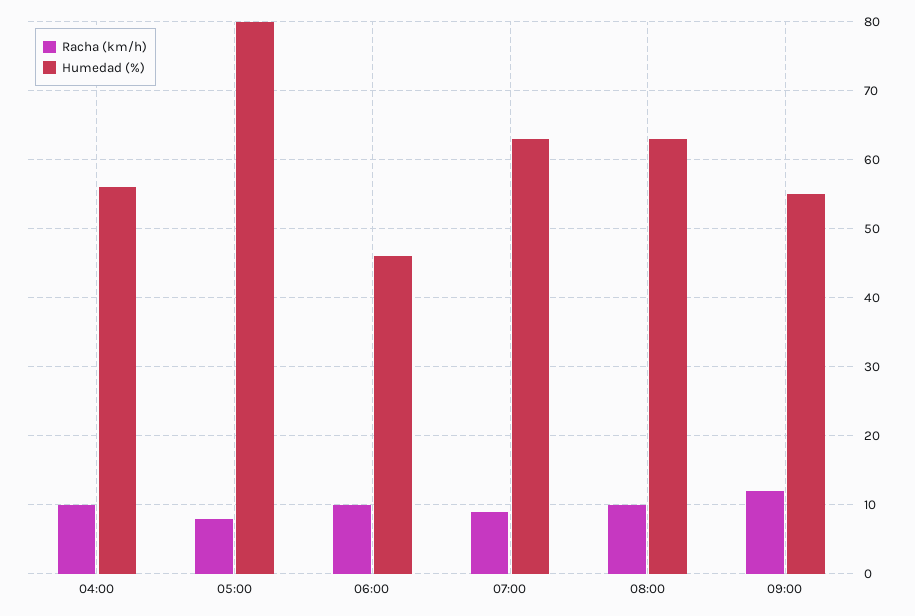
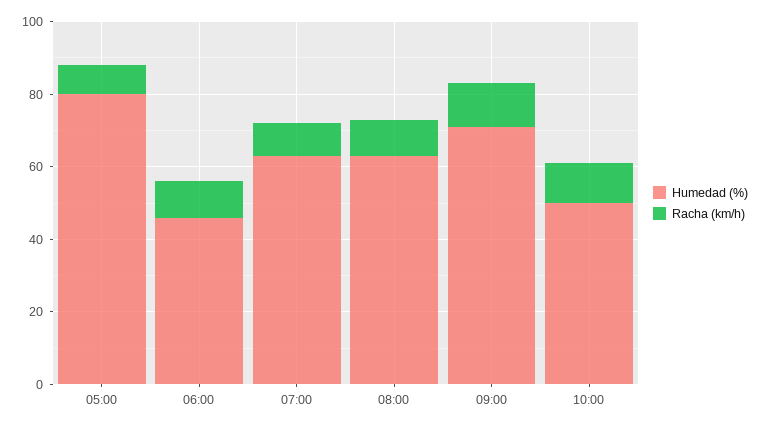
Racha (km/h), 04:00: 10 -> none
Humedad (%), 04:00: 56 -> none
Humedad (%), 09:00: 55 -> 70
Humedad (%), 10:00: none -> 50
Racha (km/h), 10:00: none -> 10

